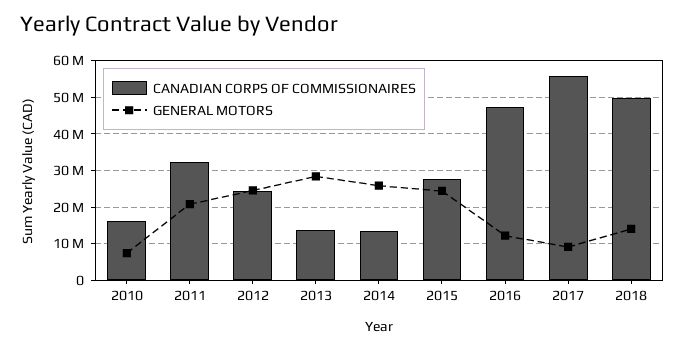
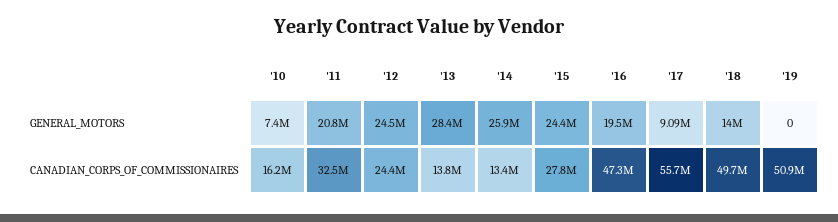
GENERAL MOTORS, 2016: 12000000 -> 19500000
GENERAL MOTORS, '19: none -> 0
CANADIAN CORPS OF COMMISSIONAIRES, '19: none -> 50900000

